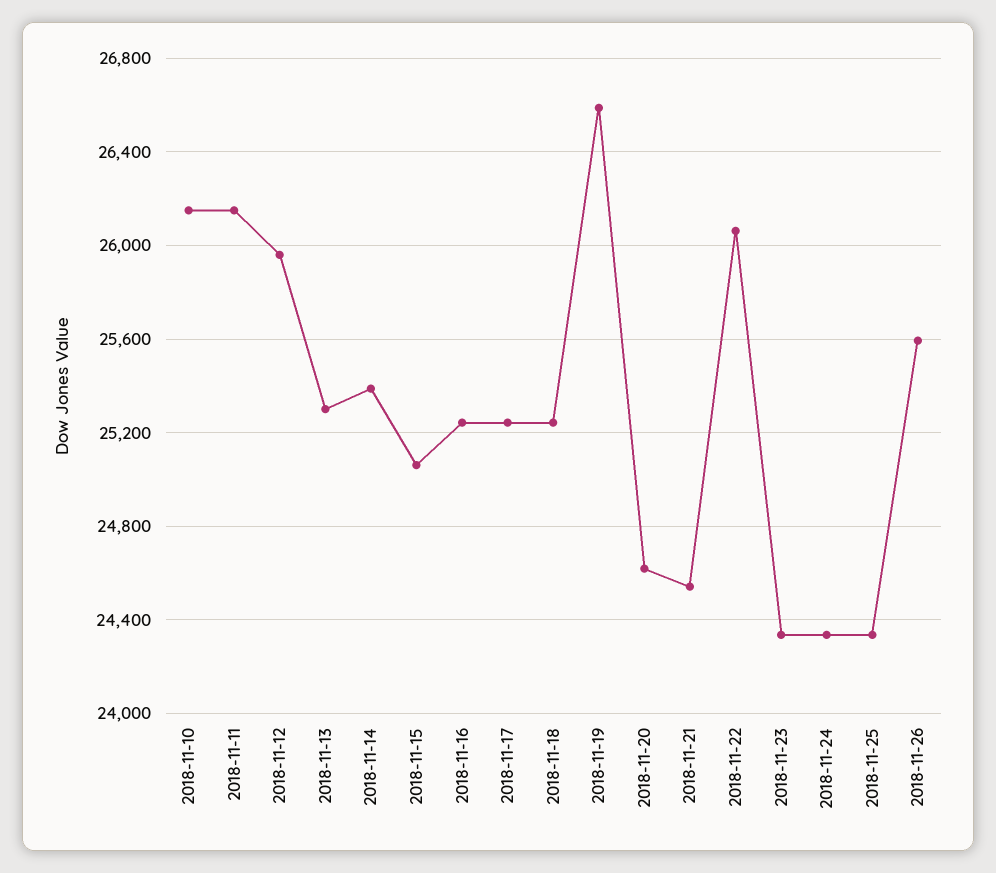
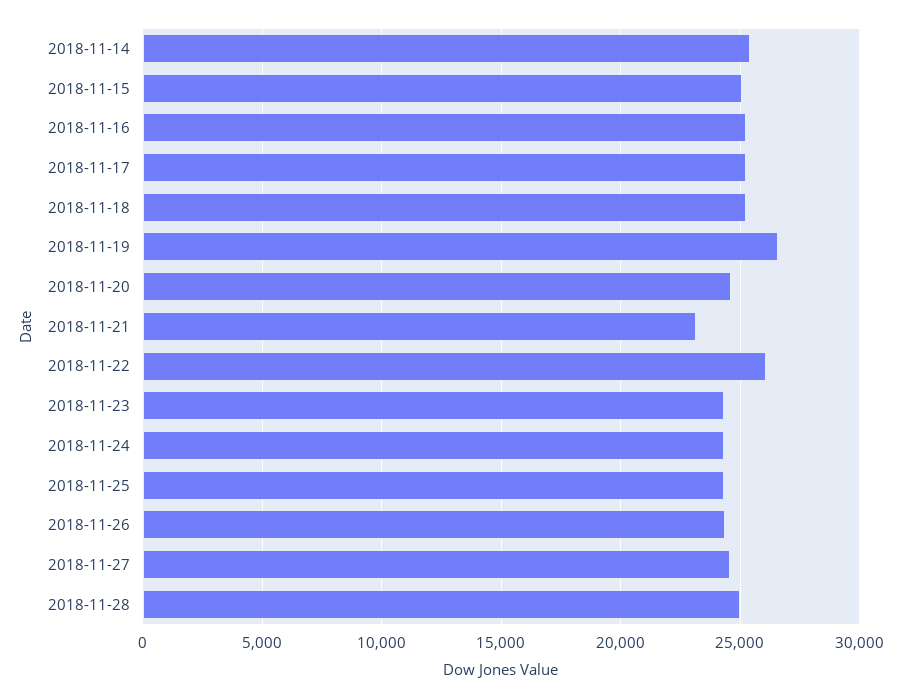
2018-11-10: 26150 -> none
2018-11-11: 26150 -> none
2018-11-12: 25950 -> none
2018-11-13: 25300 -> none
2018-11-21: 24550 -> 23000
2018-11-26: 25600 -> 24500
2018-11-27: none -> 24500
2018-11-28: none -> 25000

